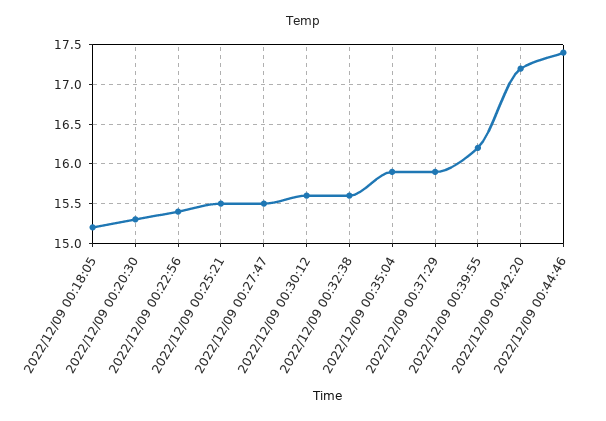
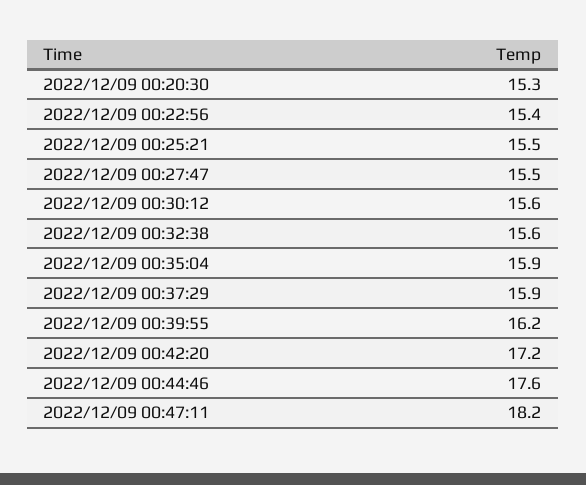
2022/12/09 00:18:05: 15.2 -> none
2022/12/09 00:44:46: 17.4 -> 17.6
2022/12/09 00:47:11: none -> 18.2

